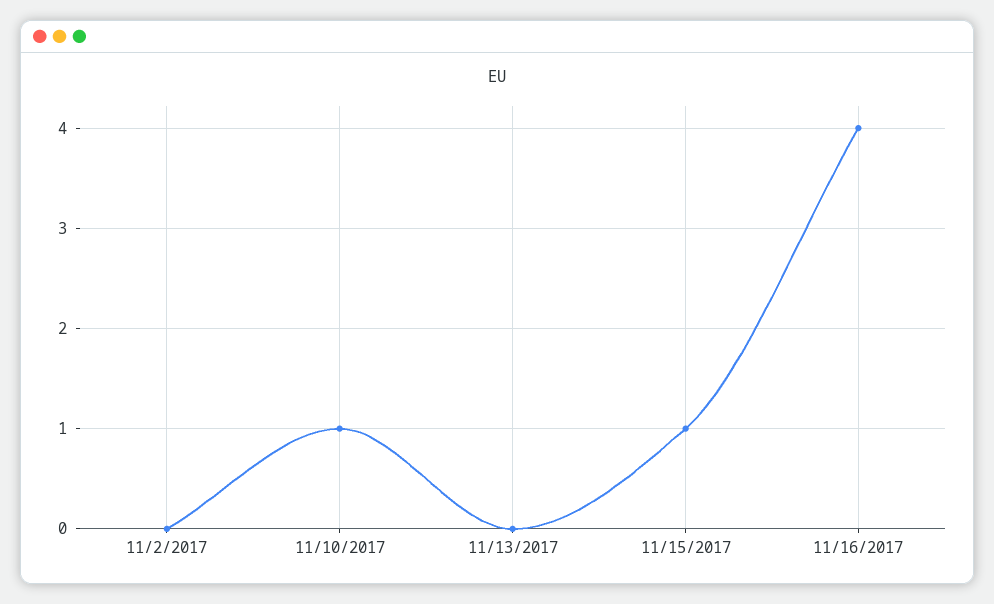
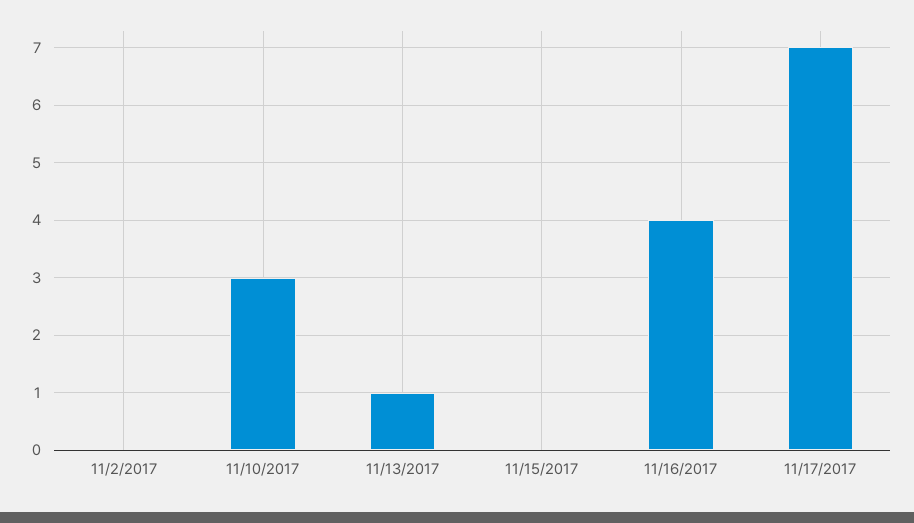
11/10/2017: 1 -> 3
11/13/2017: 0 -> 1
11/15/2017: 1 -> 0
11/17/2017: none -> 7

